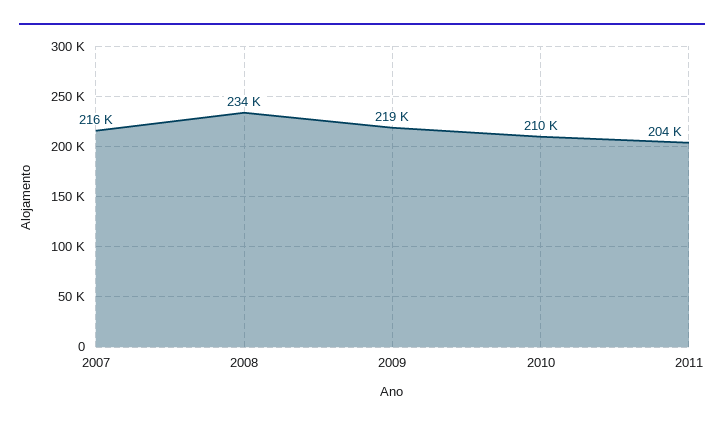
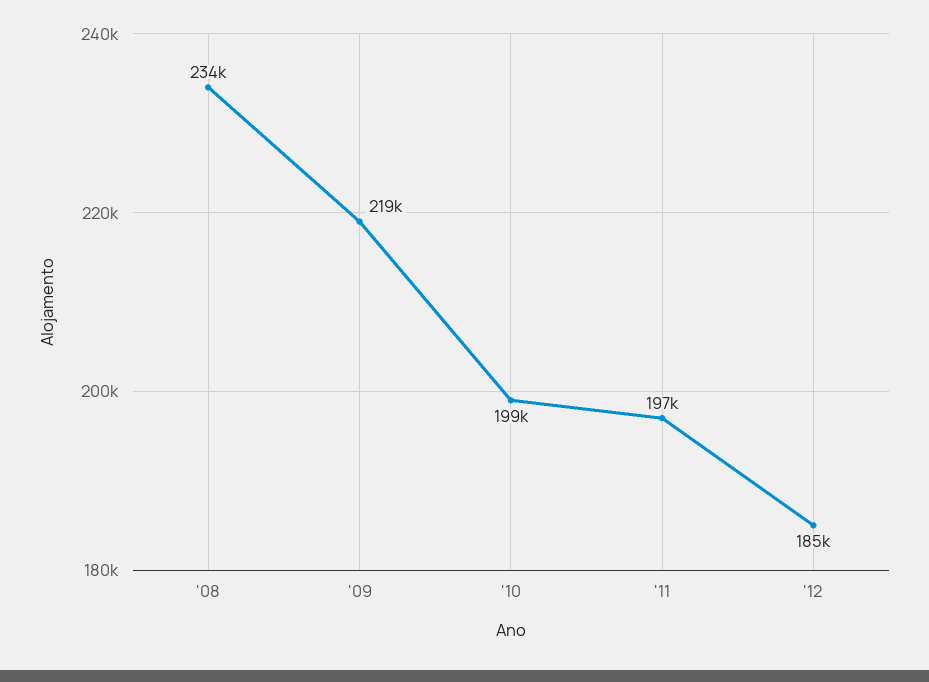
2007: 216000 -> none
2010: 210000 -> 199000
2011: 204000 -> 197000
'12: none -> 185000

